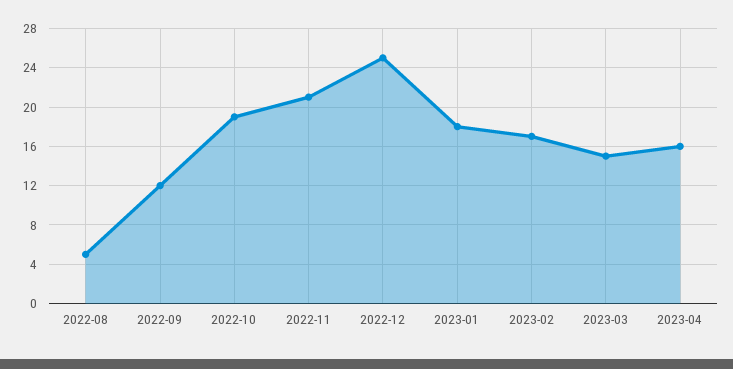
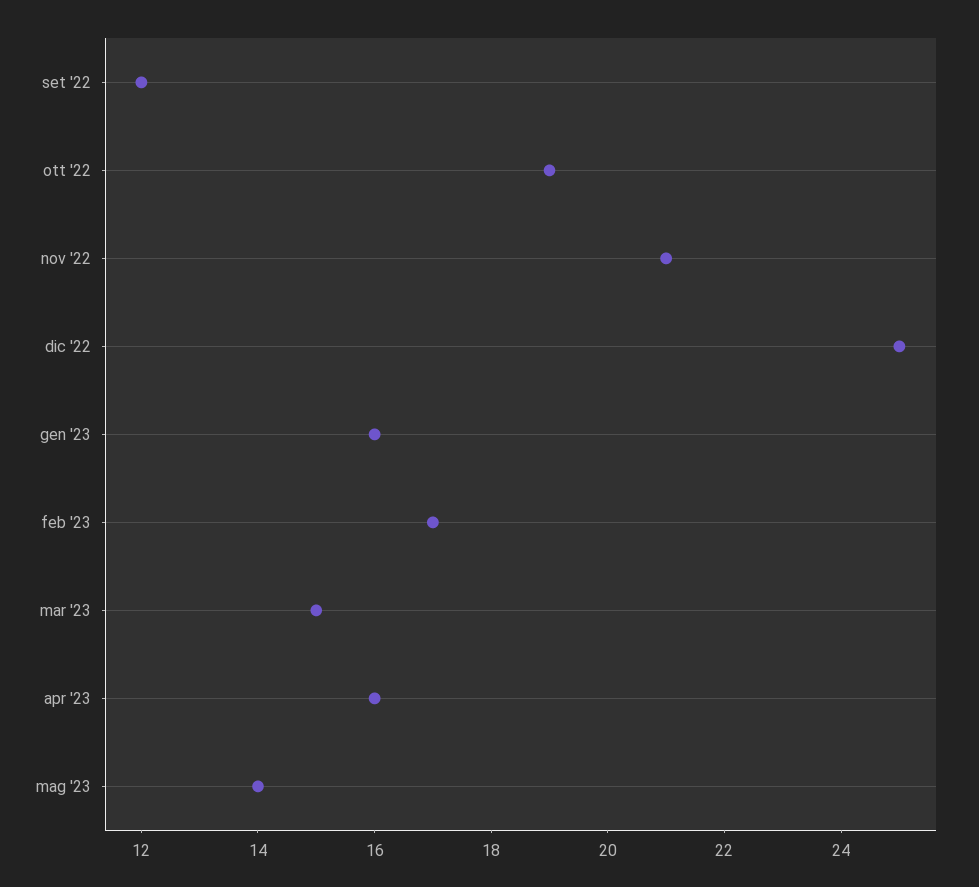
2022-08: 5 -> none
2023-01: 18 -> 16
mag '23: none -> 14

